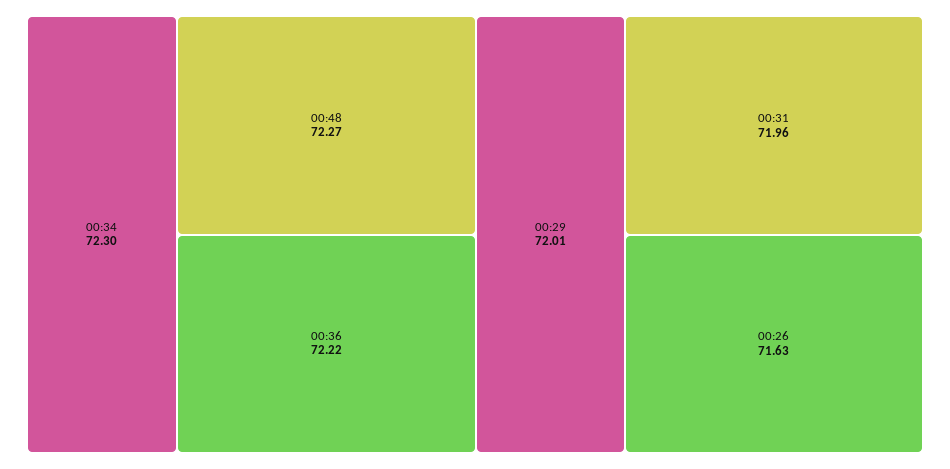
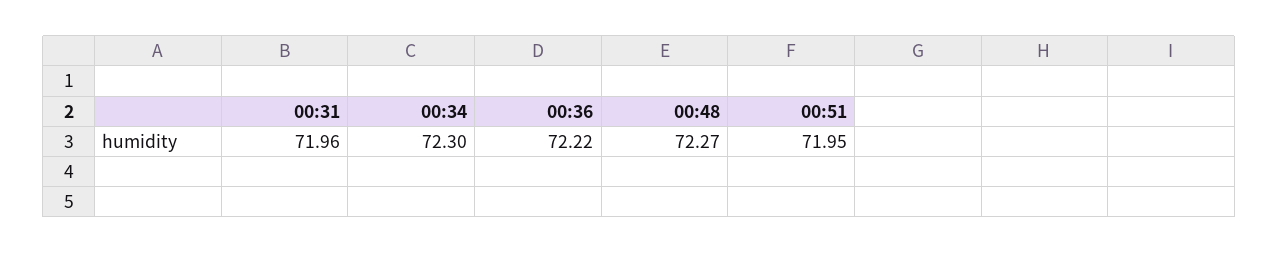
00:29: 72.01 -> none
00:26: 71.63 -> none
00:51: none -> 71.95

